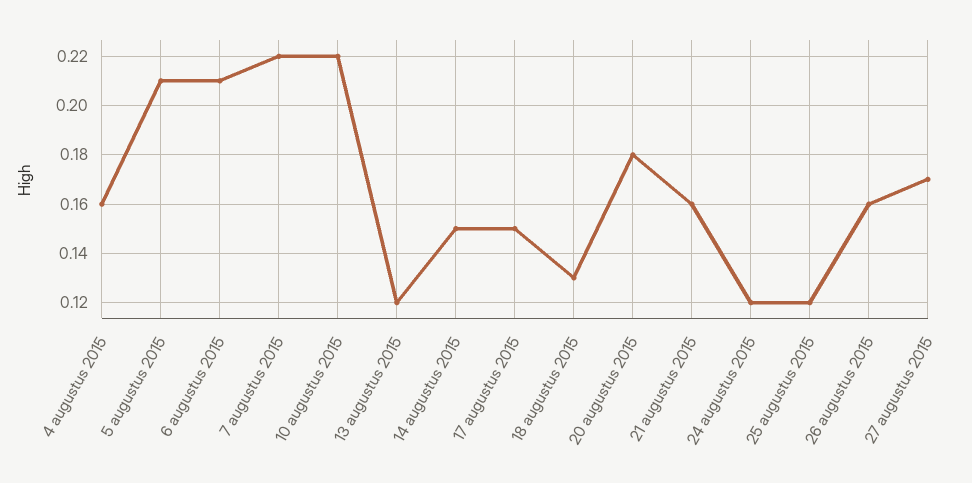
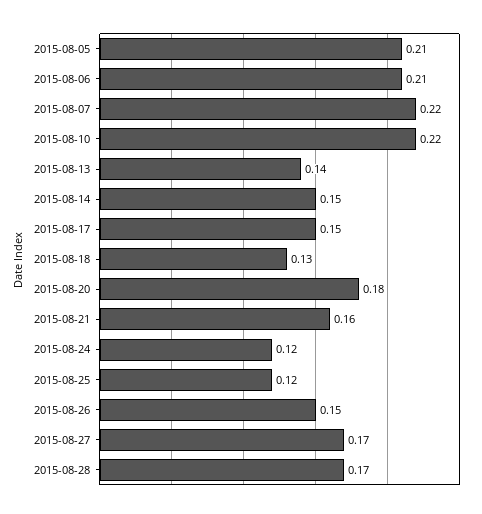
4 augustus 2015: 0.16 -> none
13 augustus 2015: 0.12 -> 0.14
26 augustus 2015: 0.16 -> 0.15
2015-08-28: none -> 0.17

